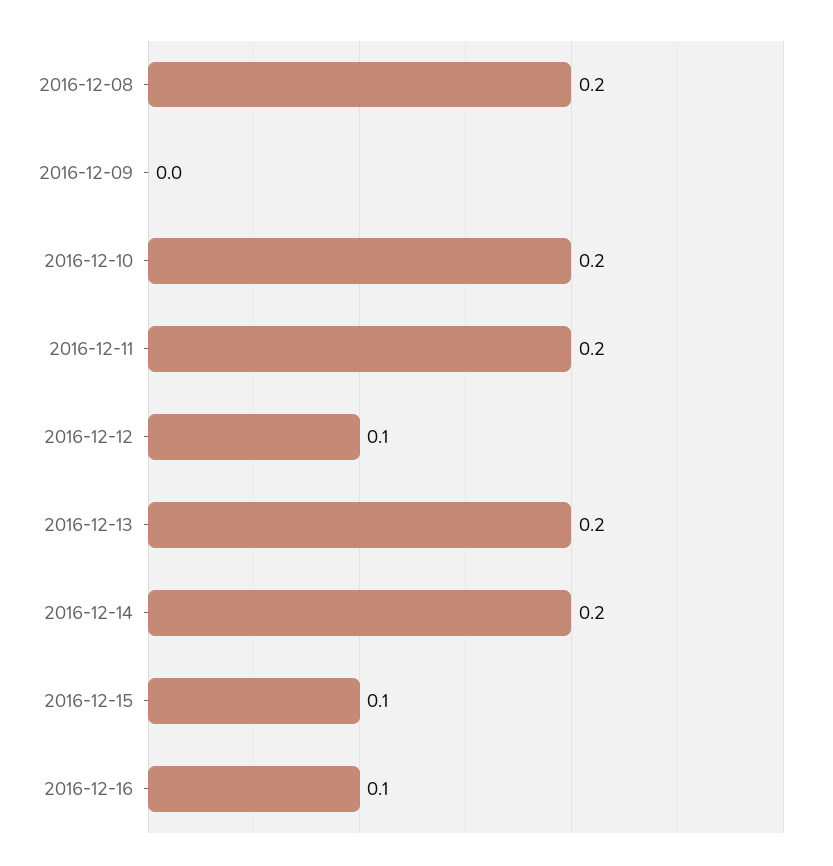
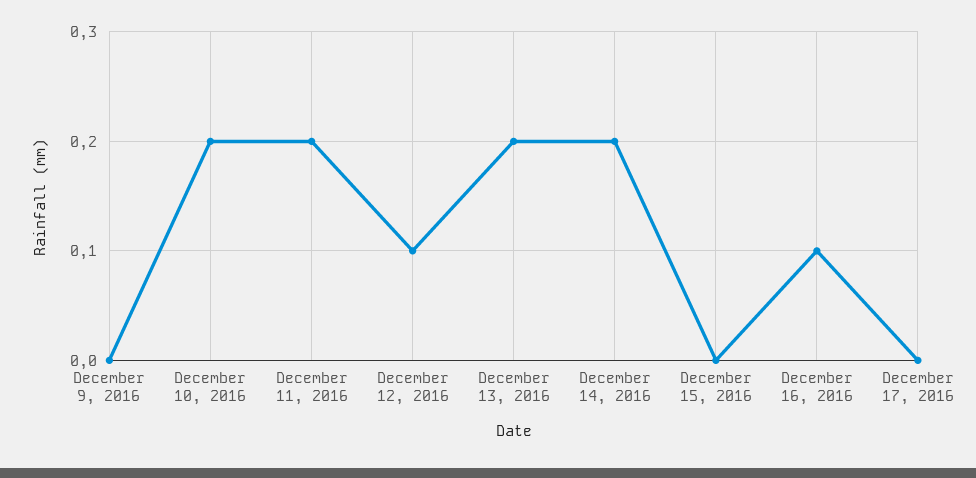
2016-12-08: 0.2 -> none
2016-12-15: 0.1 -> 0
December 17, 2016: none -> 0

